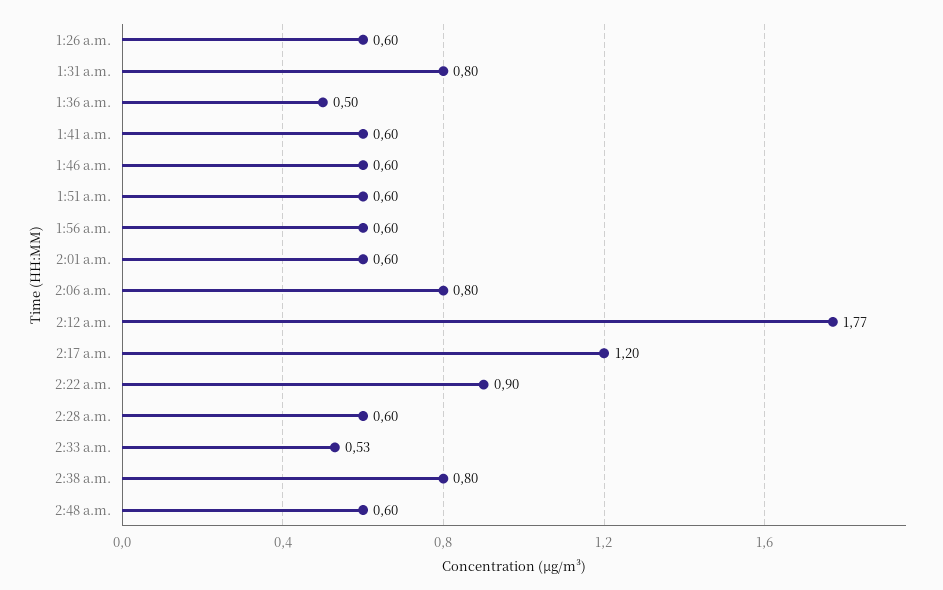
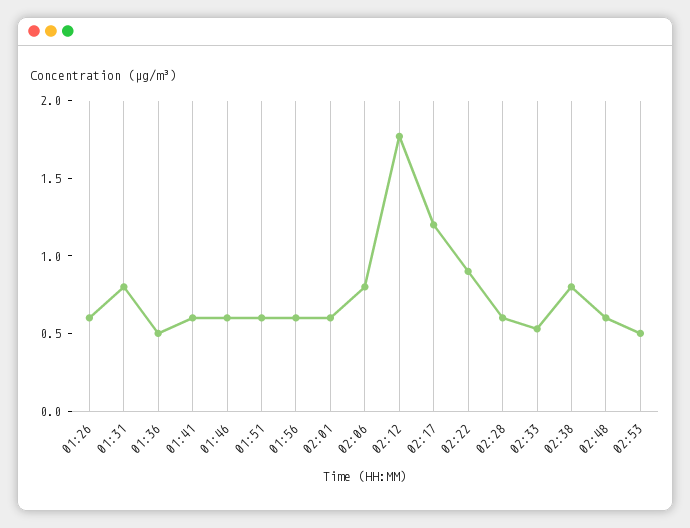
02:53: none -> 0.5

